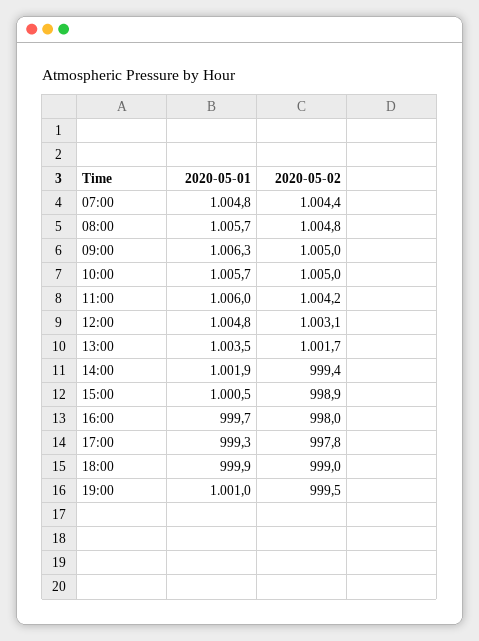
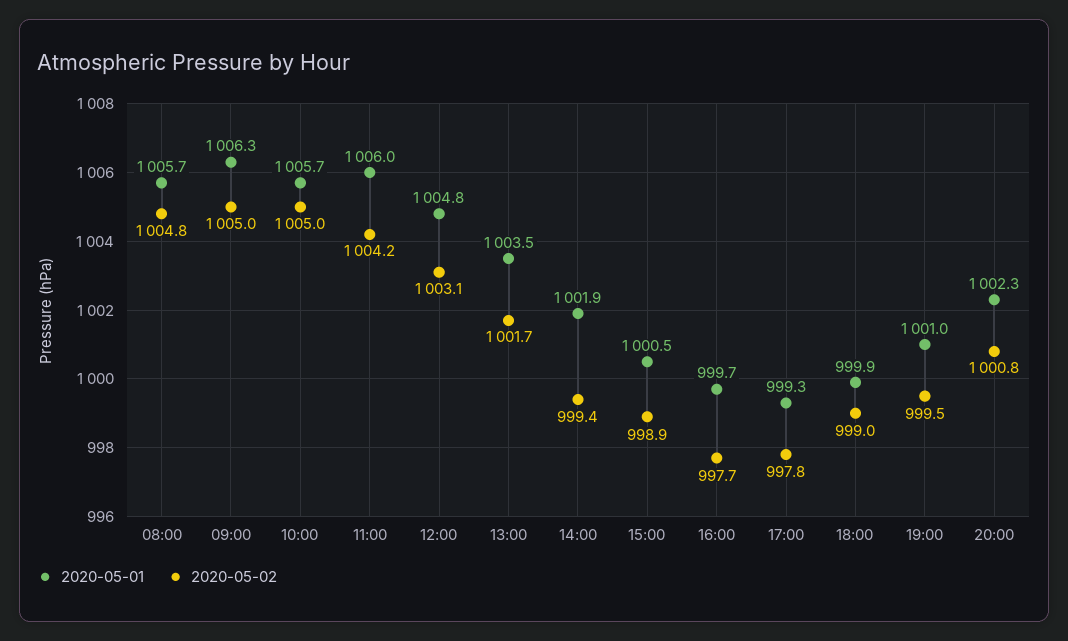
2020-05-01, 07:00: 1004.8 -> none
2020-05-02, 07:00: 1004.4 -> none
2020-05-02, 16:00: 998 -> 997.7
2020-05-01, 20:00: none -> 1002.3
2020-05-02, 20:00: none -> 1000.8

